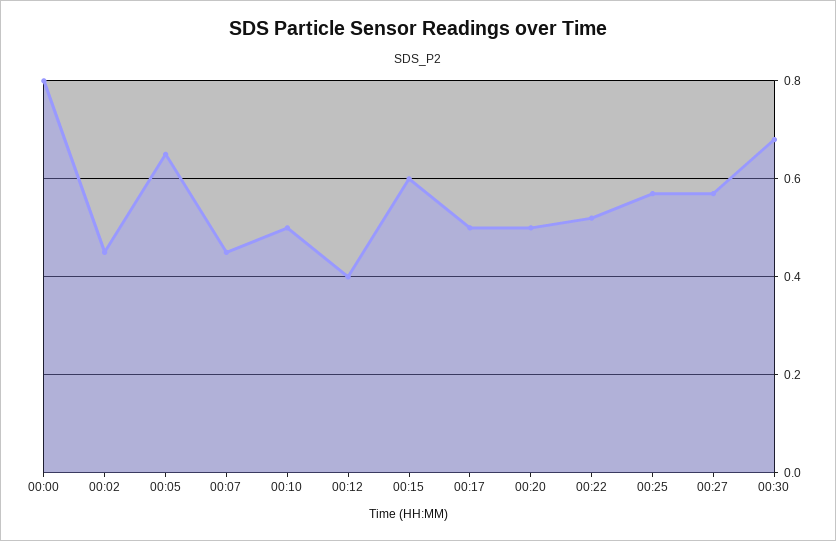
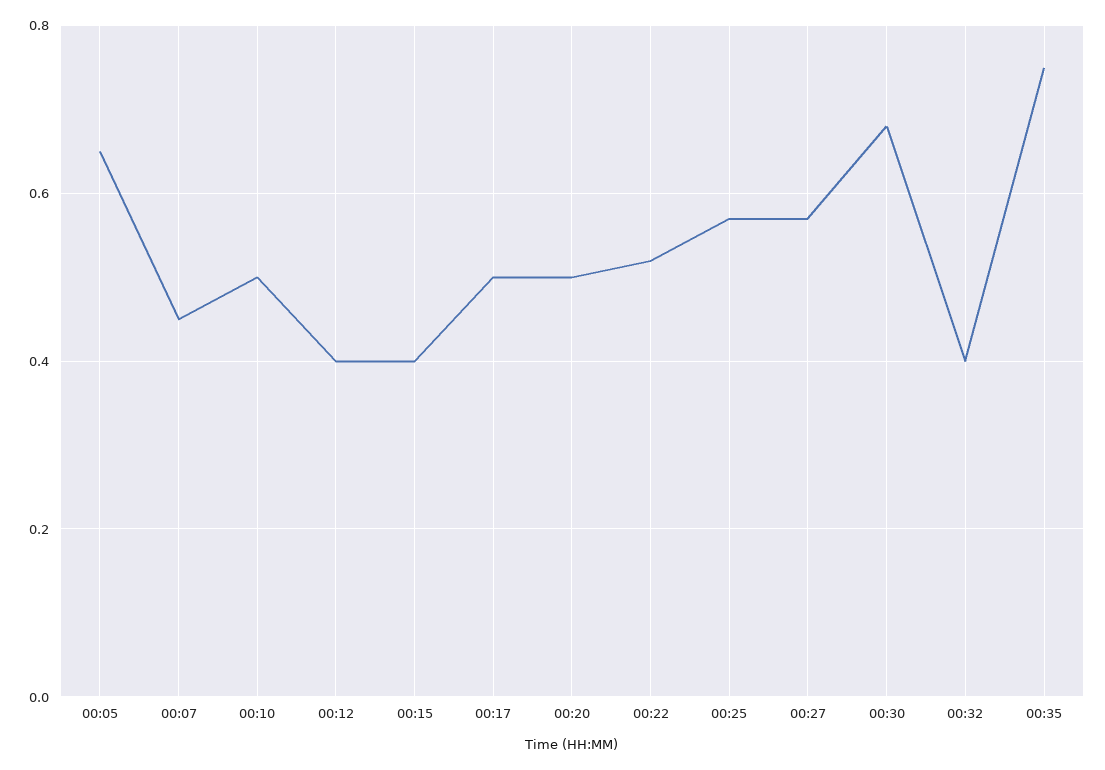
00:00: 0.8 -> none
00:02: 0.45 -> none
00:15: 0.6 -> 0.4
00:32: none -> 0.4
00:35: none -> 0.75

